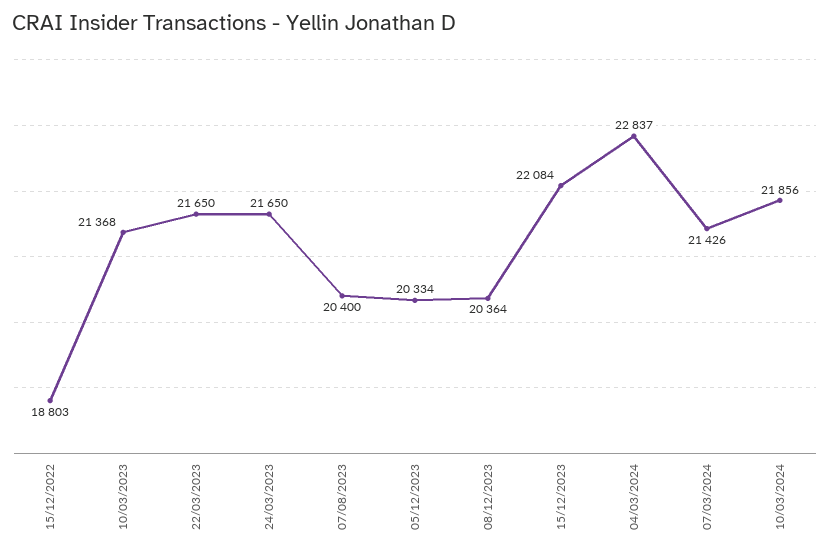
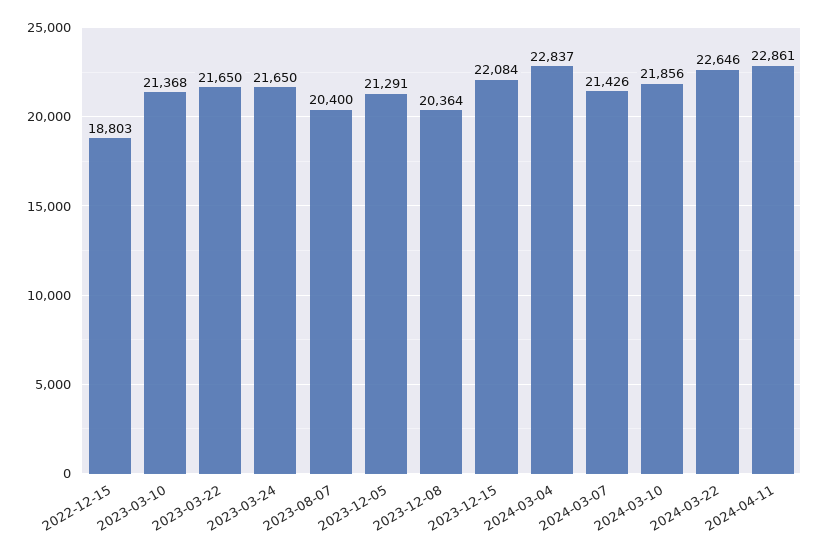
05/12/2023: 20334 -> 21291
2024-03-22: none -> 22646
2024-04-11: none -> 22861

